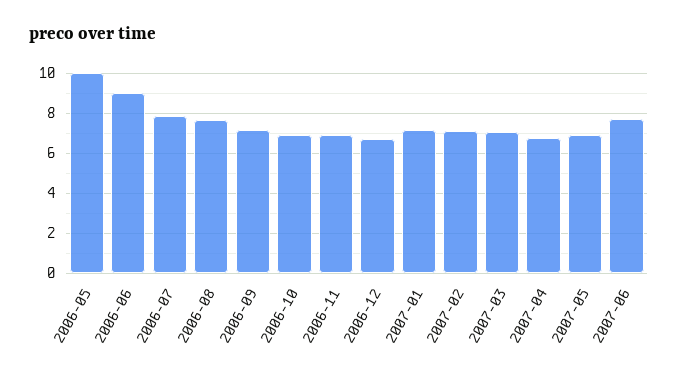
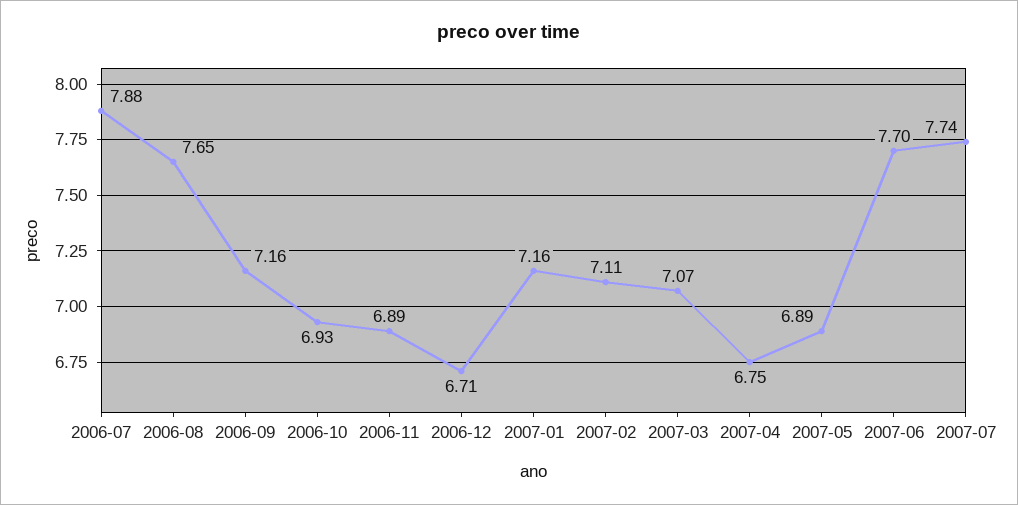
2006-05: 10 -> none
2006-06: 9 -> none
2007-07: none -> 7.74

